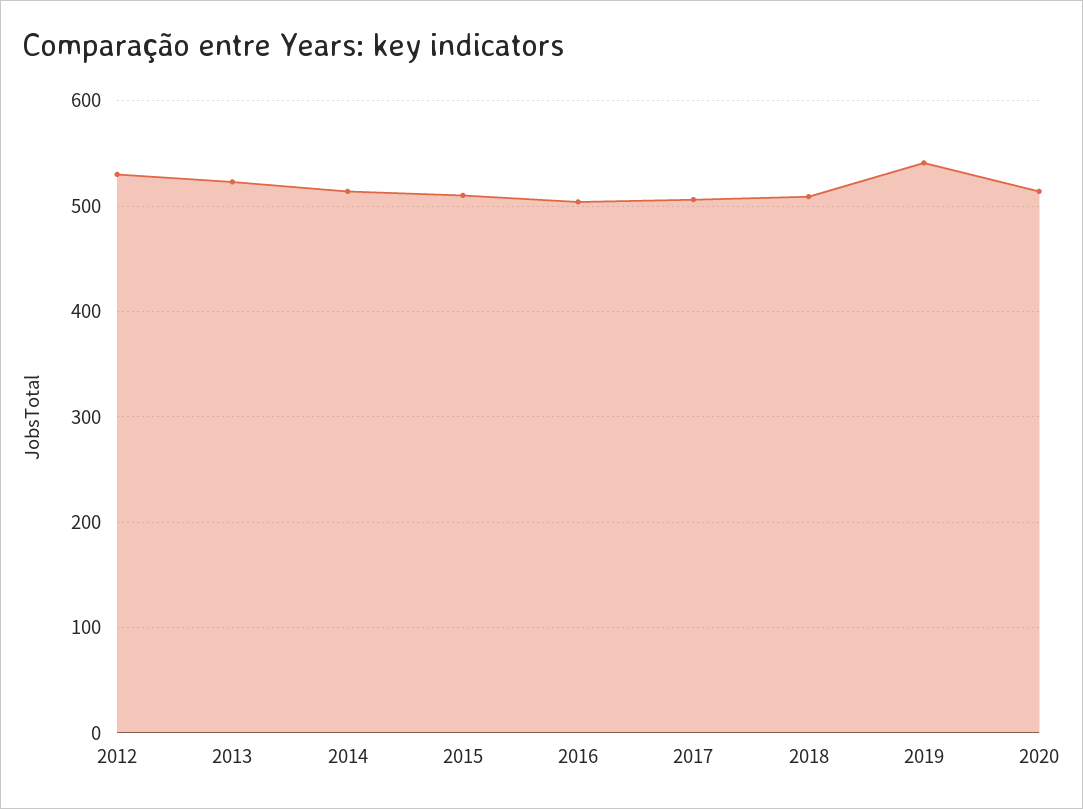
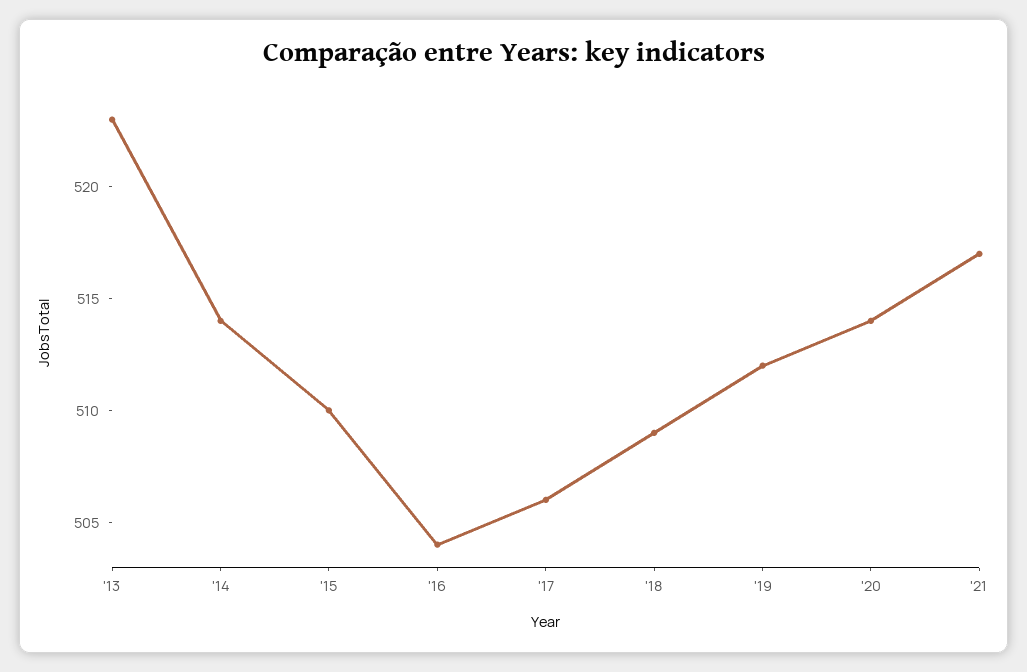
2012: 530 -> none
2019: 540 -> 512
'21: none -> 517

